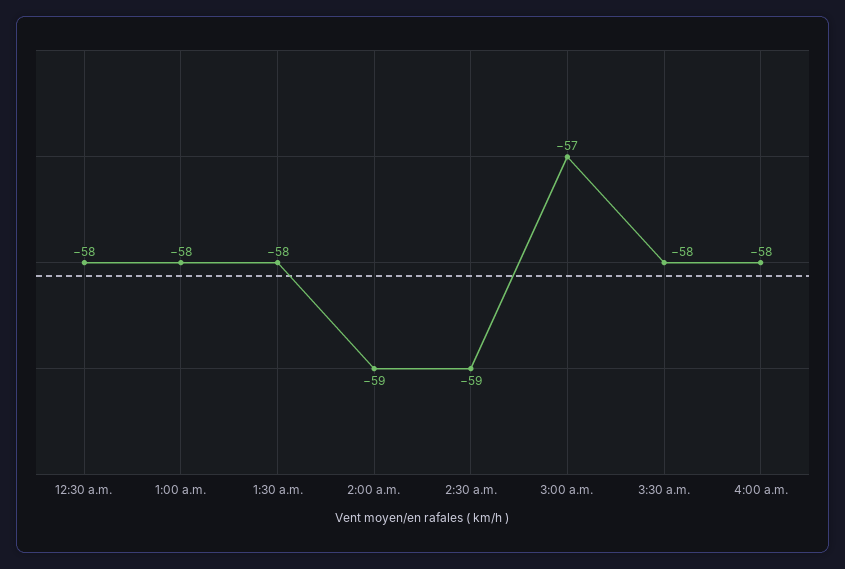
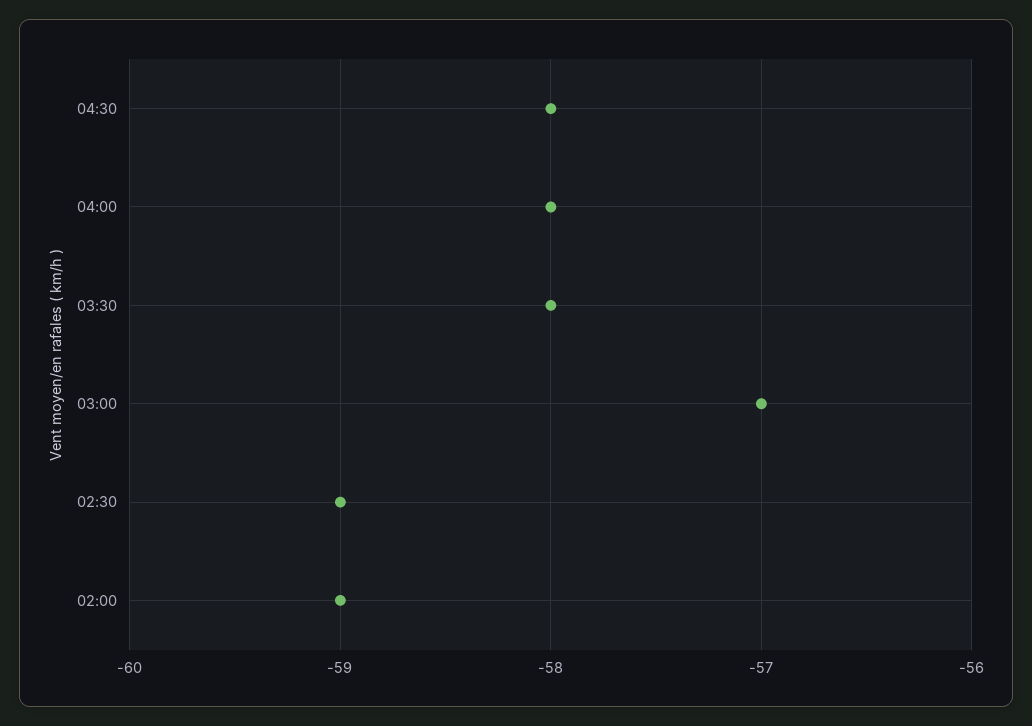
12:30 a.m.: -58 -> none
1:00 a.m.: -58 -> none
1:30 a.m.: -58 -> none
04:30: none -> -58

